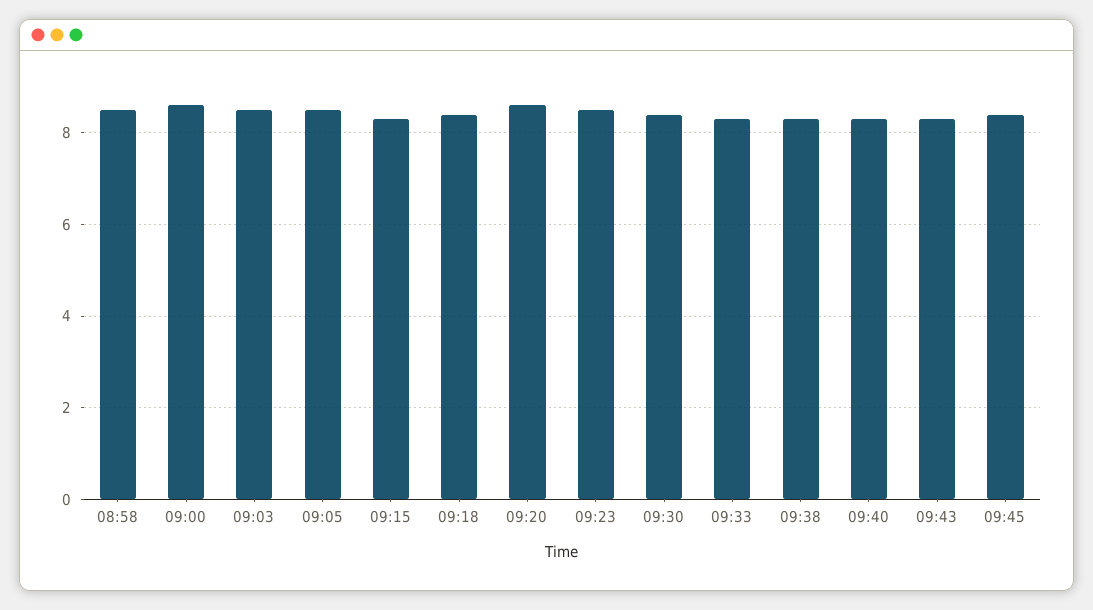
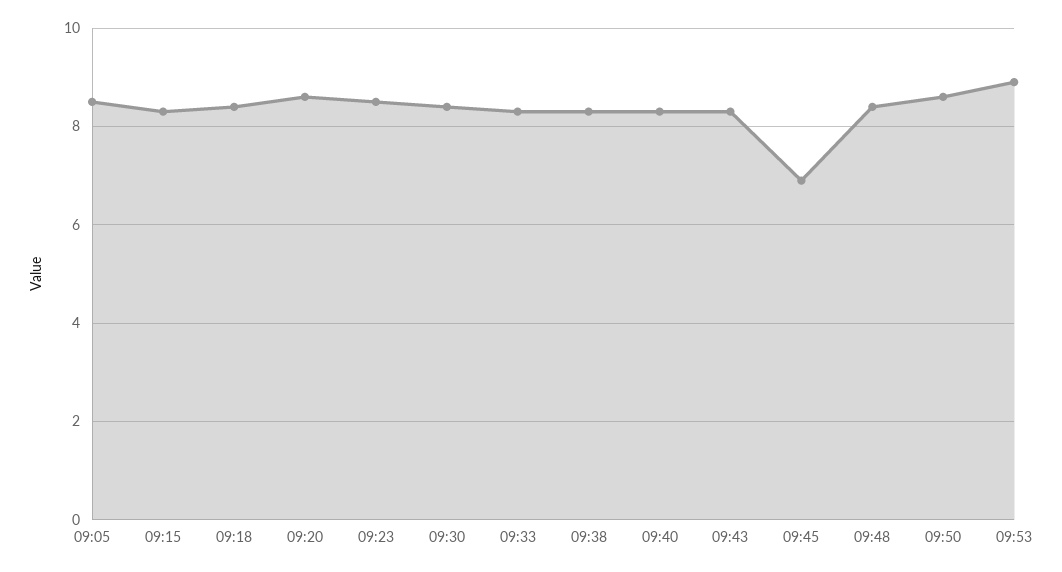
08:58: 8.5 -> none
09:00: 8.5 -> none
09:03: 8.5 -> none
09:45: 8.5 -> 7
09:48: none -> 8.5
09:50: none -> 8.5
09:53: none -> 9

